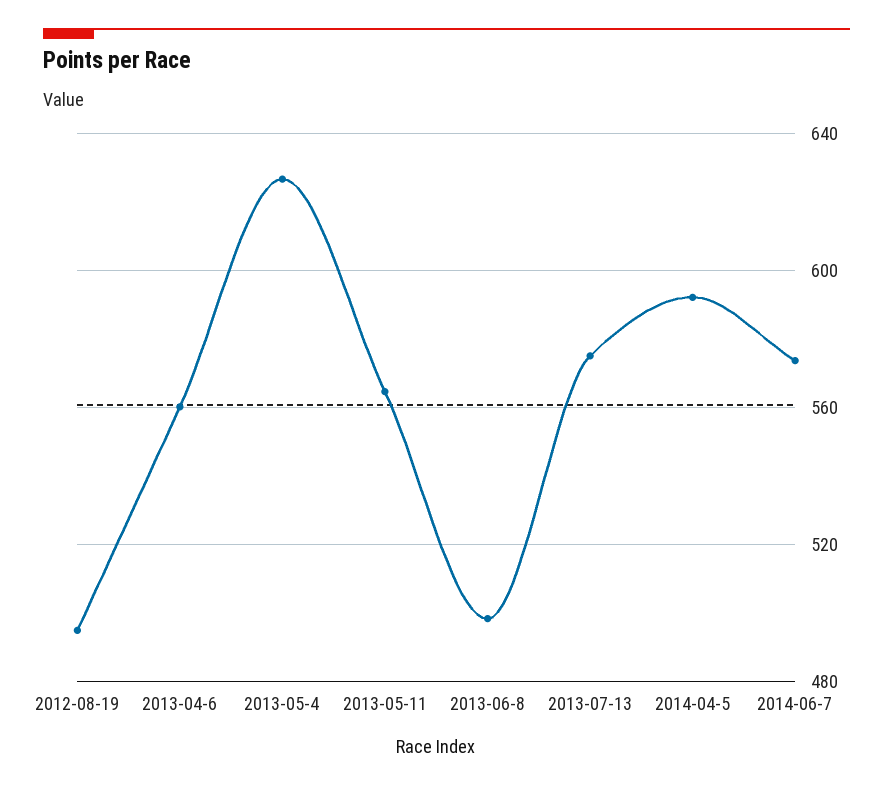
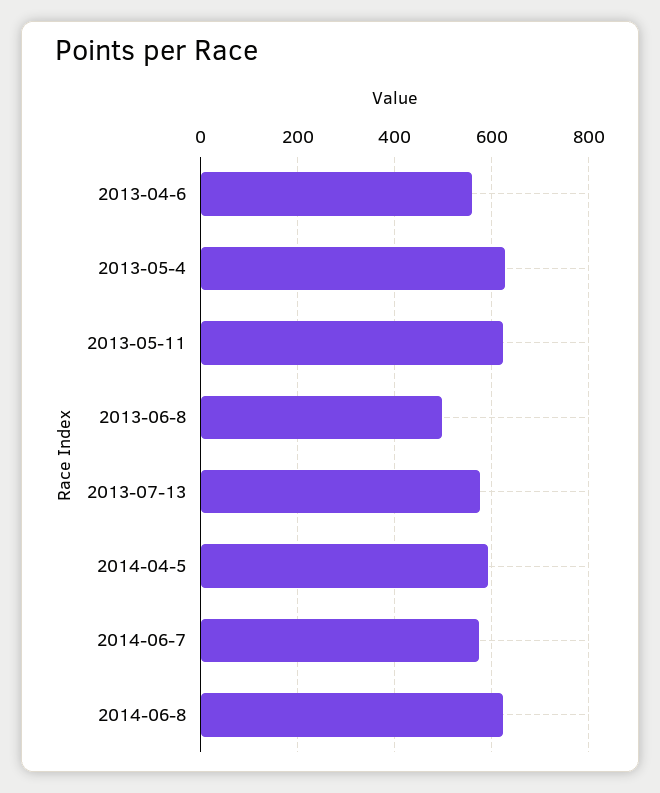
2012-08-19: 495 -> none
2013-05-11: 565 -> 620
2014-06-8: none -> 620

